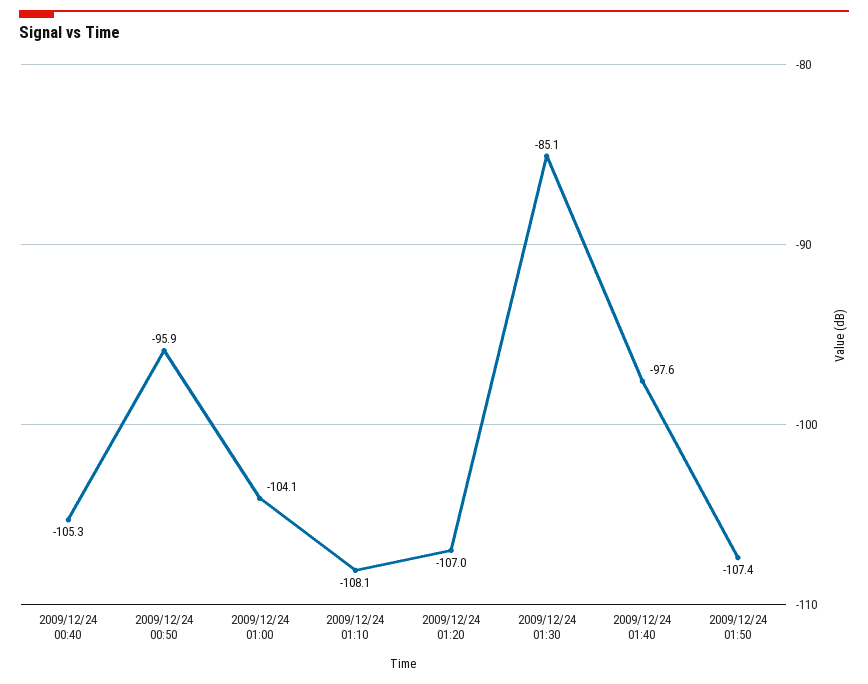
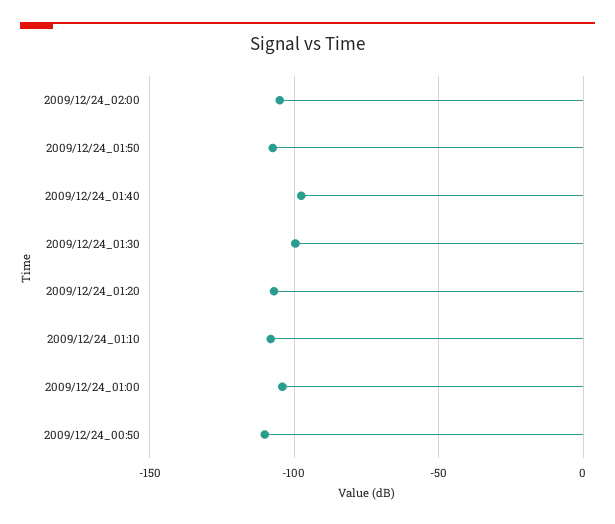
2009/12/24 00:40: -105.3 -> none
2009/12/24 00:50: -95.9 -> -110
2009/12/24 01:30: -85.1 -> -100
2009/12/24_02:00: none -> -105

